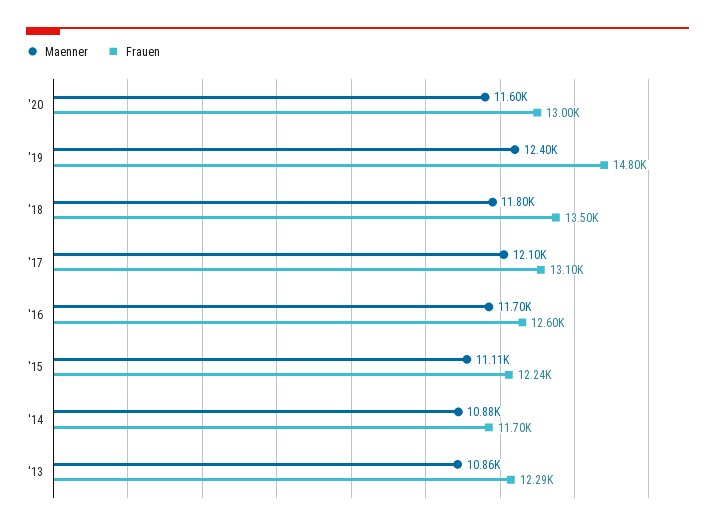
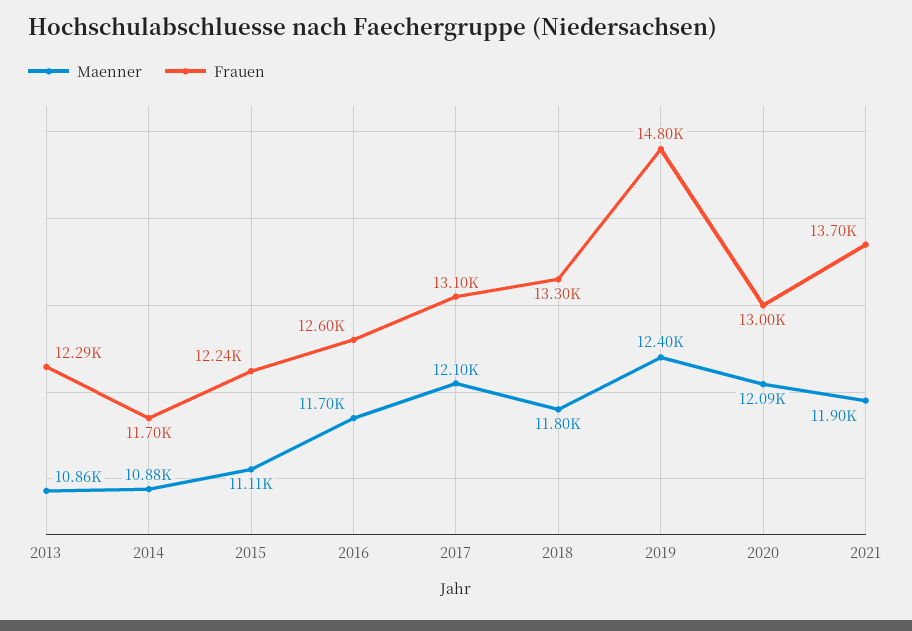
Maenner, '20: 11600 -> 12090
Frauen, '18: 13500 -> 13300
Maenner, 2021: none -> 11900
Frauen, 2021: none -> 13700

